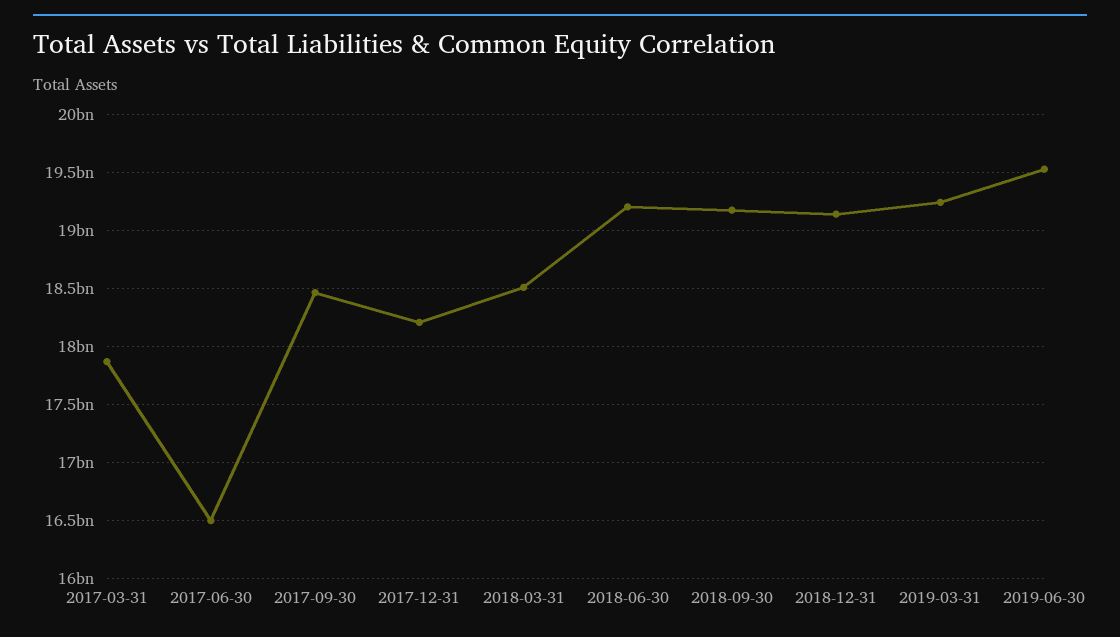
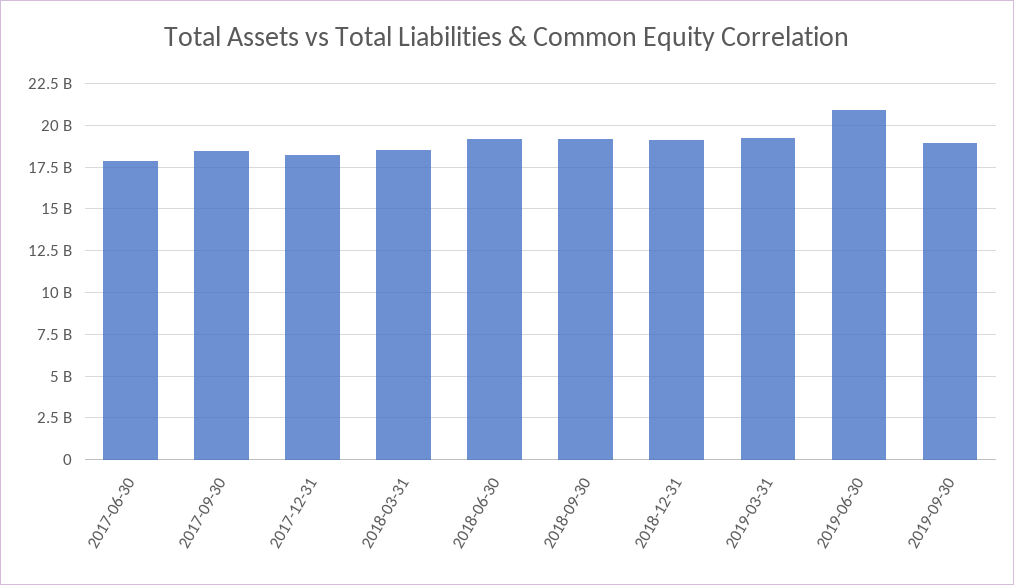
2017-03-31: 17900000000 -> none
2017-06-30: 16500000000 -> 18000000000
2019-06-30: 19500000000 -> 21000000000
2019-09-30: none -> 19000000000

